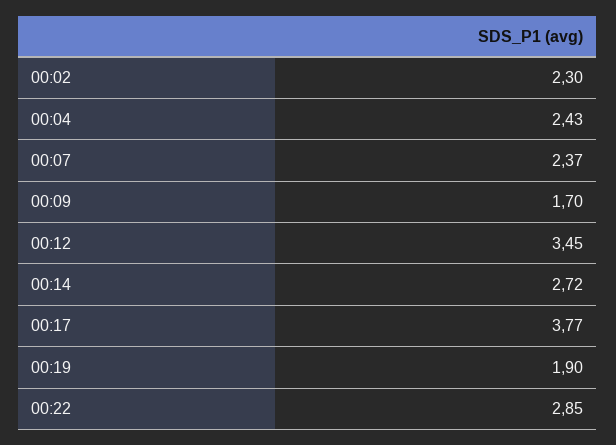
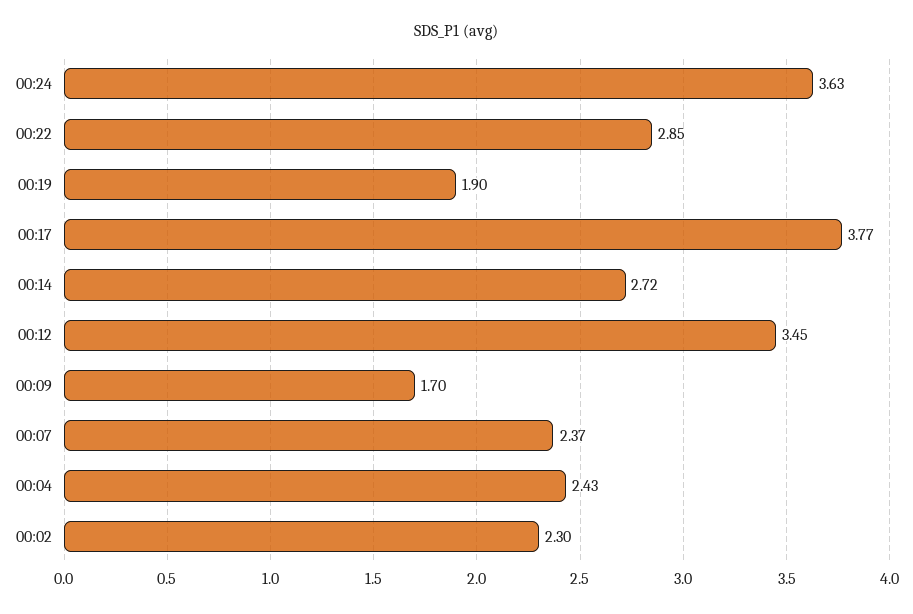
00:24: none -> 3.63

